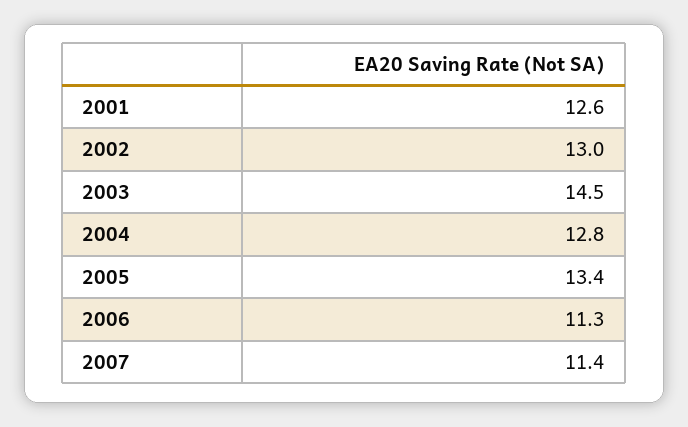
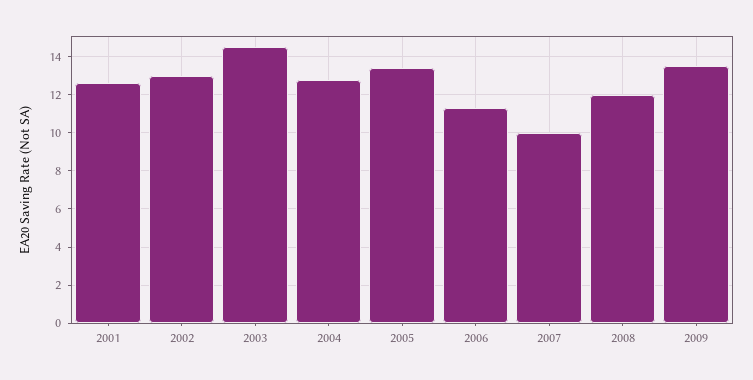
2007: 11.4 -> 10
2008: none -> 12
2009: none -> 13.5

